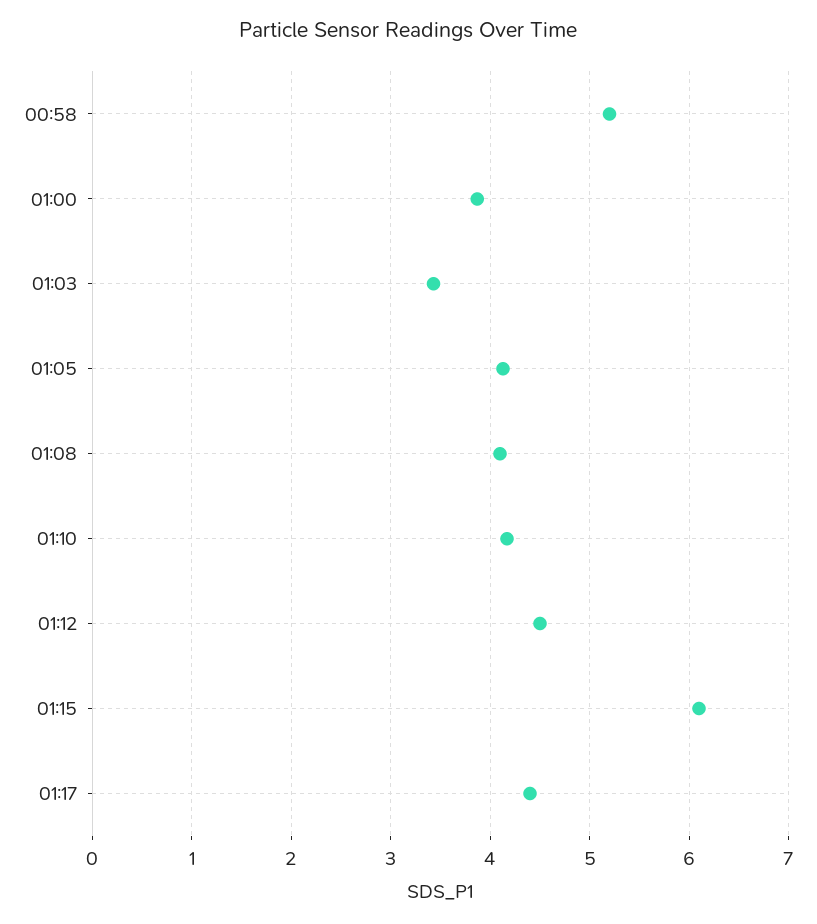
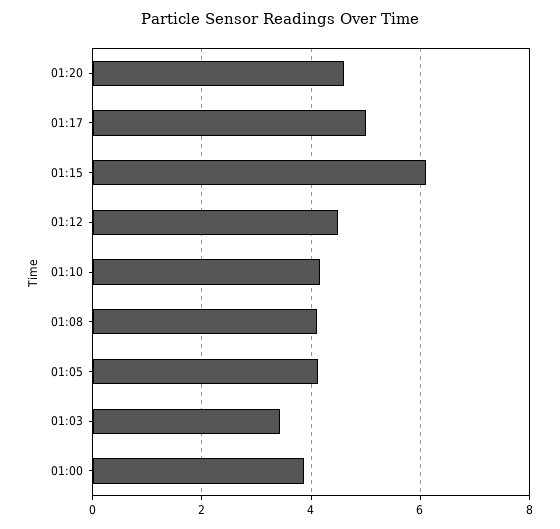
00:58: 5.2 -> none
01:17: 4.4 -> 5
01:20: none -> 4.6

